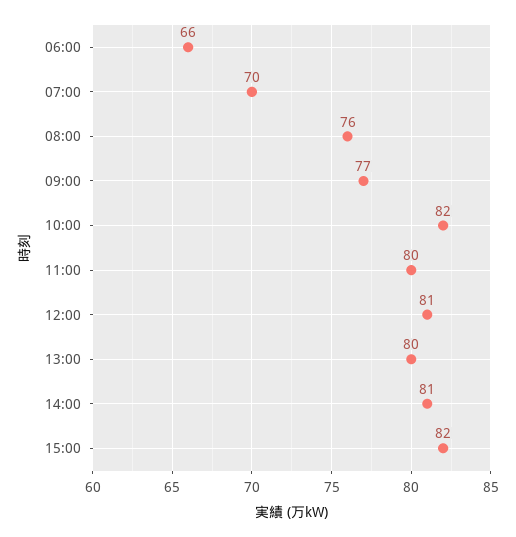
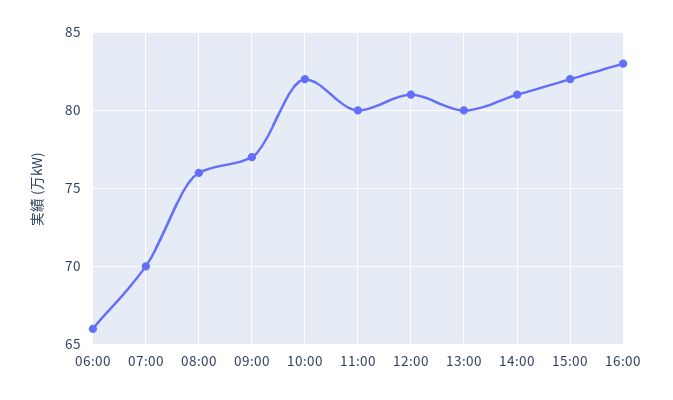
16:00: none -> 83

